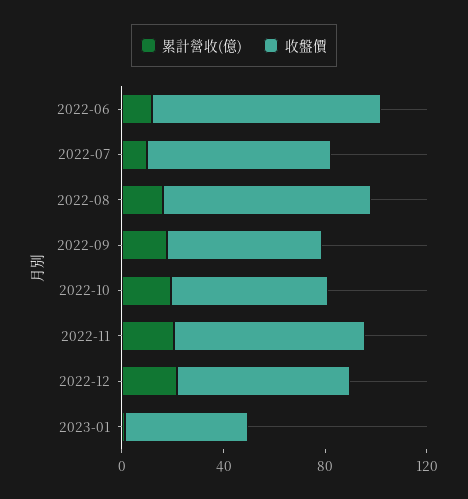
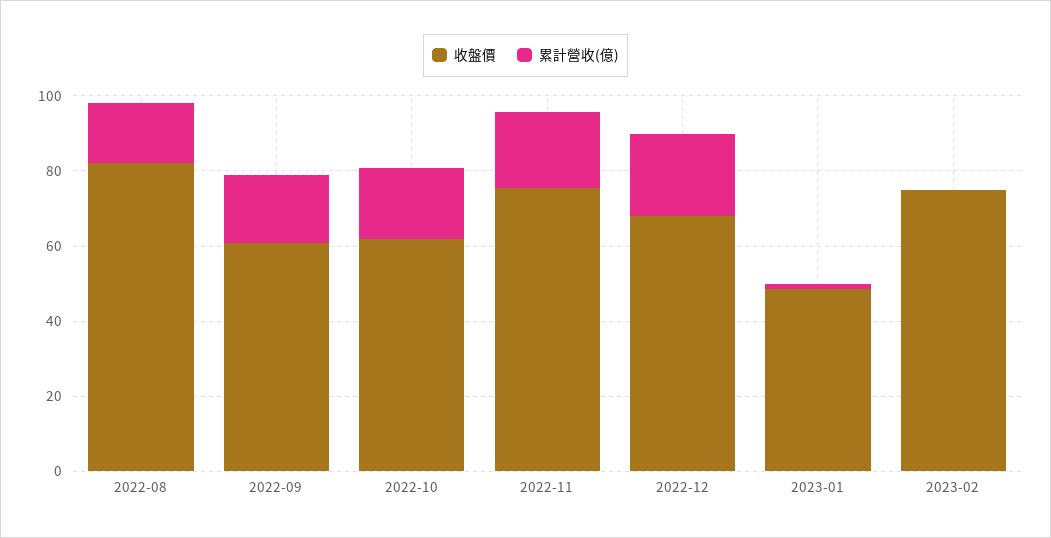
累計營收(億), 2022-06: 10 -> none
收盤價, 2022-06: 90 -> none
累計營收(億), 2022-07: 10 -> none
收盤價, 2022-07: 70 -> none
收盤價, 2023-02: none -> 75
累計營收(億), 2023-02: none -> 0

